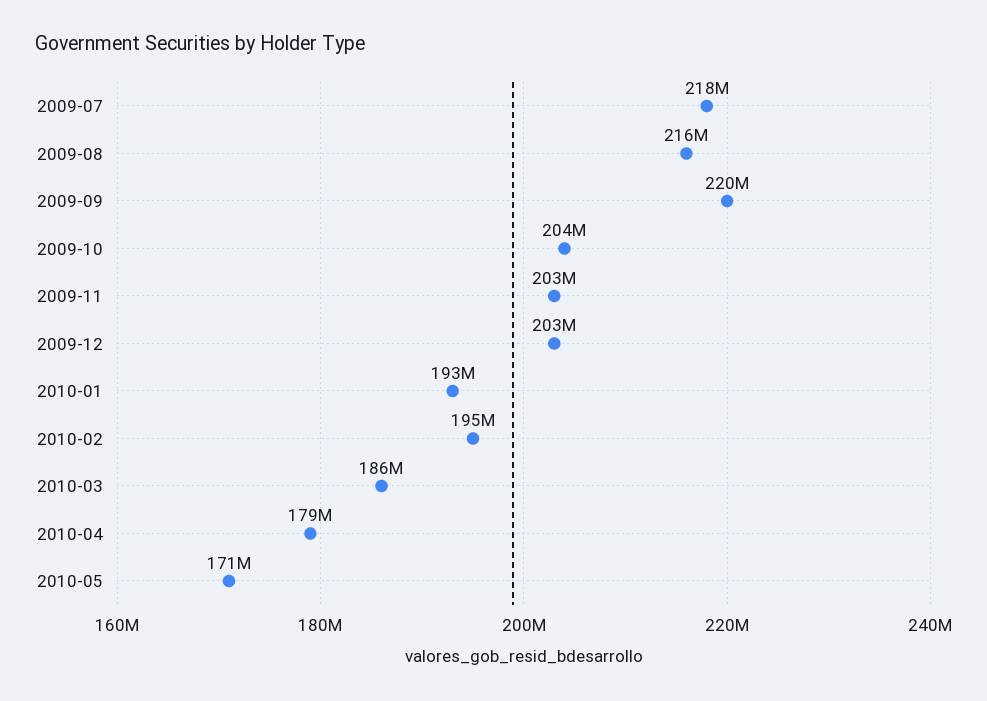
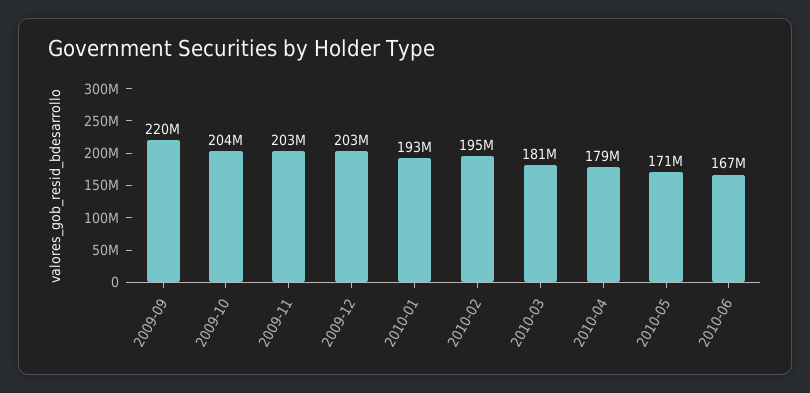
2009-07: 218000000 -> none
2009-08: 216000000 -> none
2010-03: 186000000 -> 181000000
2010-06: none -> 167000000

